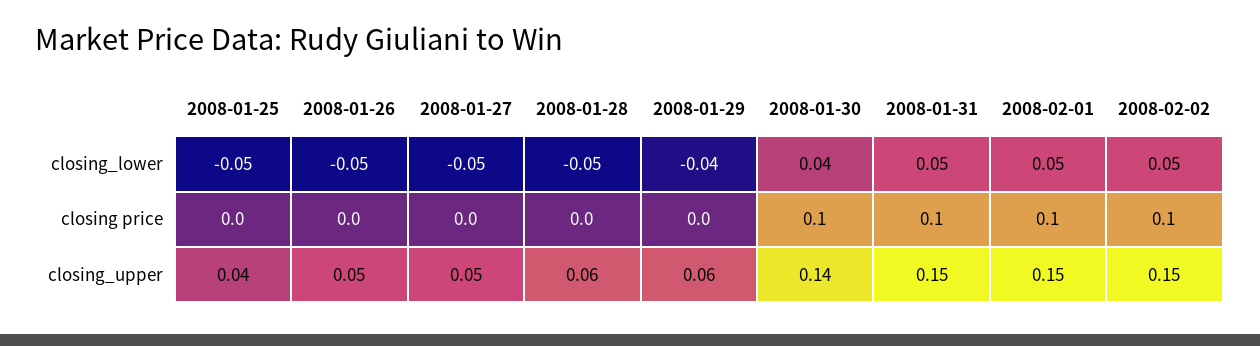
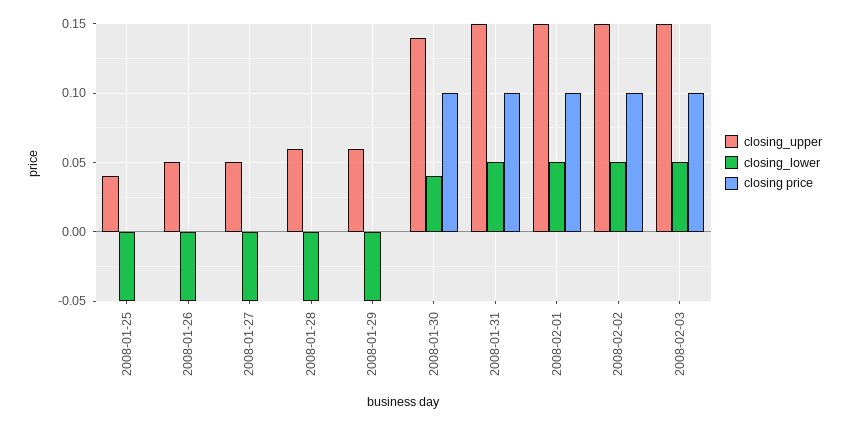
closing_lower, 2008-01-29: -0.04 -> -0.05
closing_upper, 2008-02-03: none -> 0.15
closing_lower, 2008-02-03: none -> 0.05
closing price, 2008-02-03: none -> 0.1

